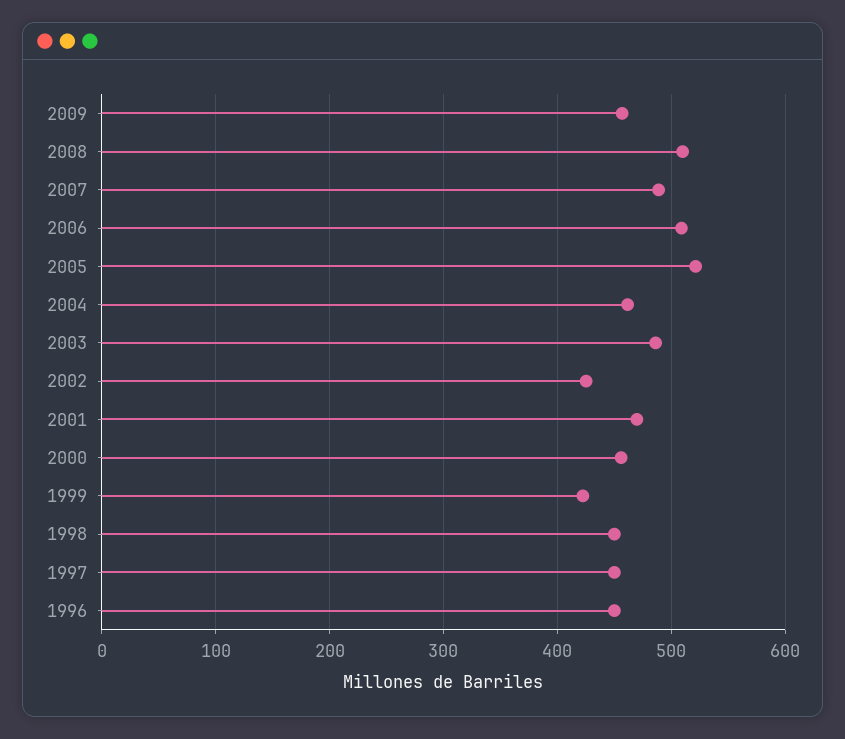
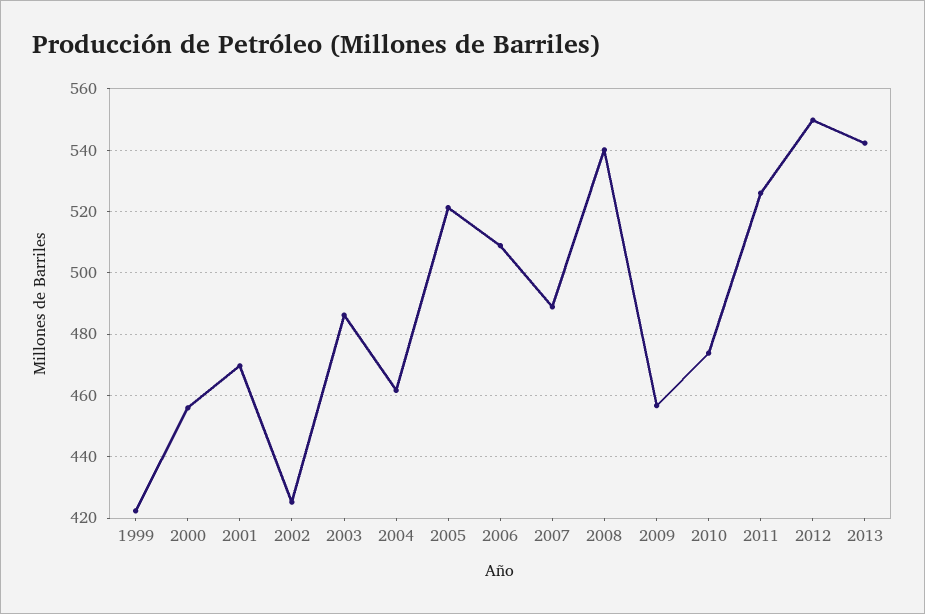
2008: 510 -> 540
1998: 450 -> none
1997: 450 -> none
1996: 450 -> none
2010: none -> 474
2011: none -> 526
2012: none -> 550
2013: none -> 542

